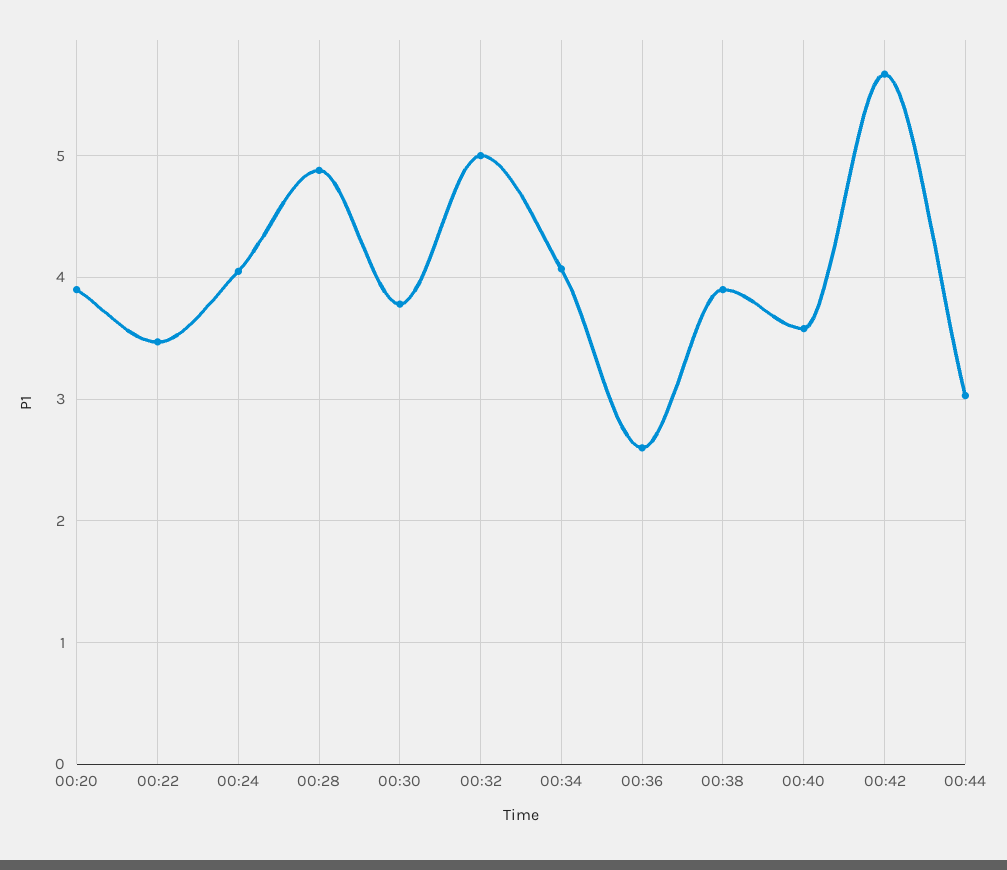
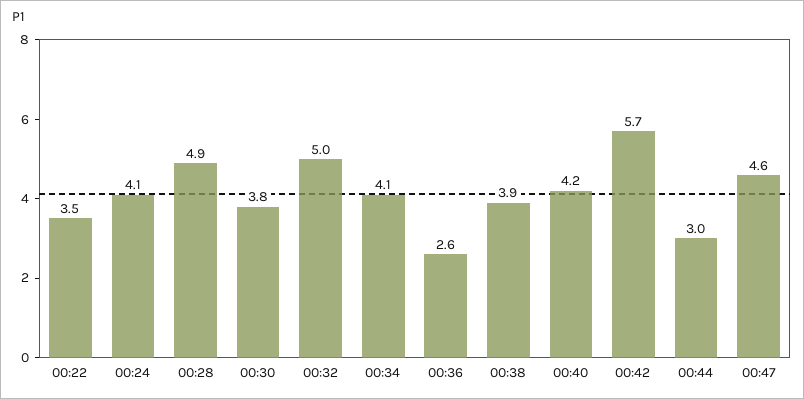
00:20: 3.9 -> none
00:40: 3.6 -> 4.2
00:47: none -> 4.6

